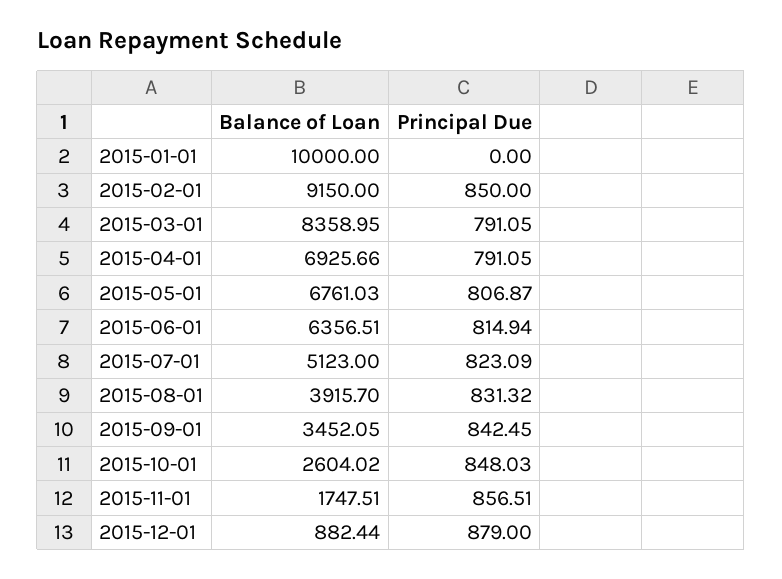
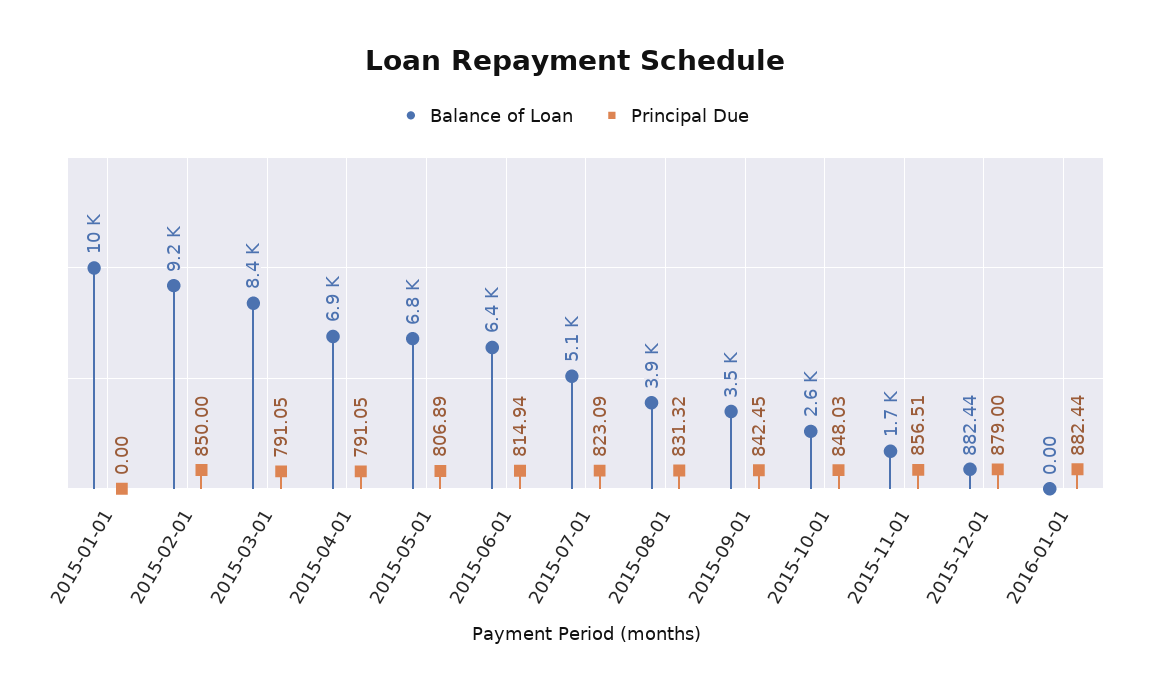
Principal Due, 2015-05-01: 806.87 -> 806.89
Balance of Loan, 2016-01-01: none -> 0
Principal Due, 2016-01-01: none -> 882.44

